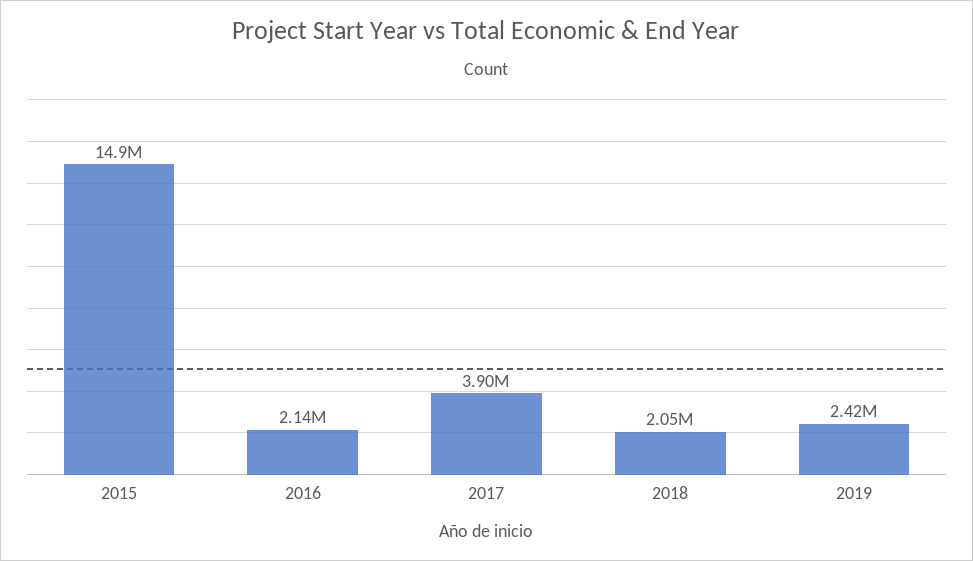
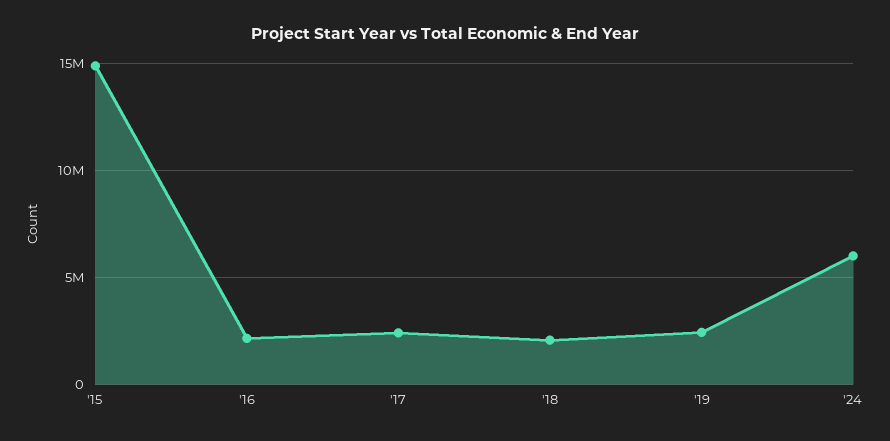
2017: 3900000 -> 2500000
'24: none -> 6000000

